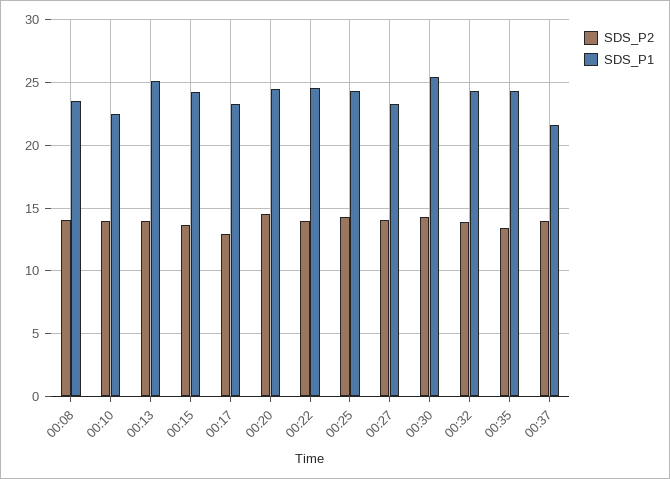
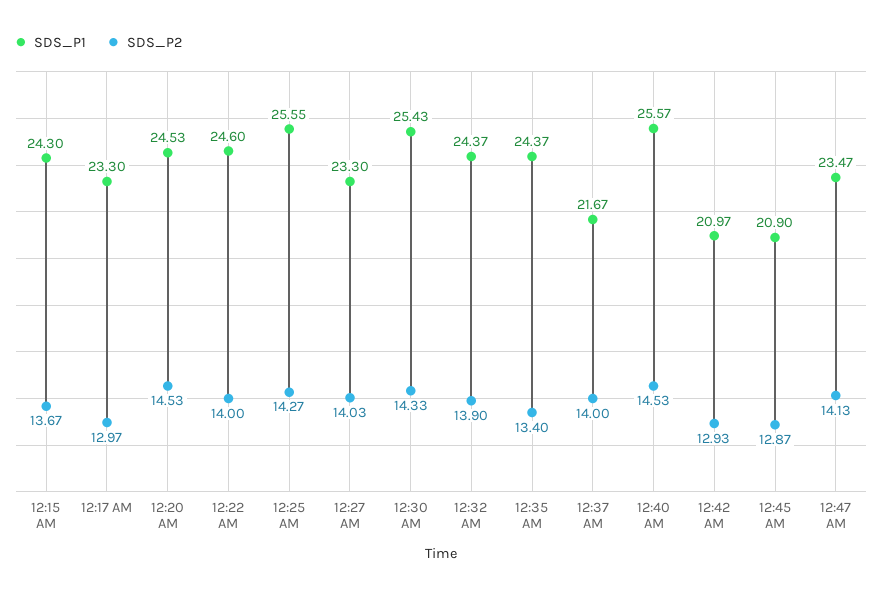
SDS_P2, 00:08: 14 -> none
SDS_P1, 00:08: 23.5 -> none
SDS_P2, 00:10: 14 -> none
SDS_P1, 00:10: 22.5 -> none
SDS_P2, 00:13: 14 -> none
SDS_P1, 00:13: 25 -> none
SDS_P1, 00:25: 24.5 -> 25.55
SDS_P1, 12:40 AM: none -> 25.57
SDS_P2, 12:40 AM: none -> 14.53
SDS_P1, 12:42 AM: none -> 20.97
SDS_P2, 12:42 AM: none -> 12.93
SDS_P1, 12:45 AM: none -> 20.9
SDS_P2, 12:45 AM: none -> 12.87
SDS_P1, 12:47 AM: none -> 23.47
SDS_P2, 12:47 AM: none -> 14.13

